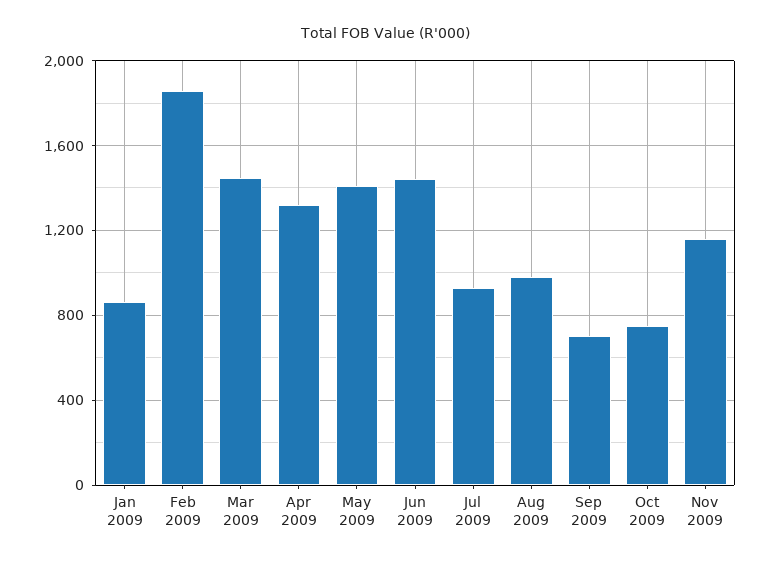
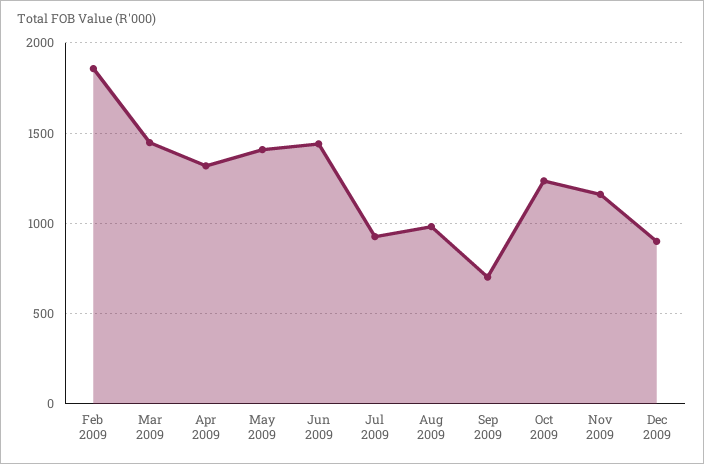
Jan 2009: 850 -> none
Oct 2009: 750 -> 1250
Dec 2009: none -> 900

